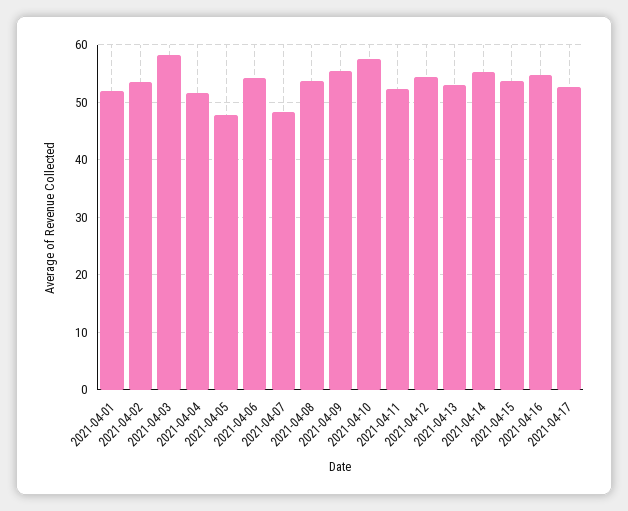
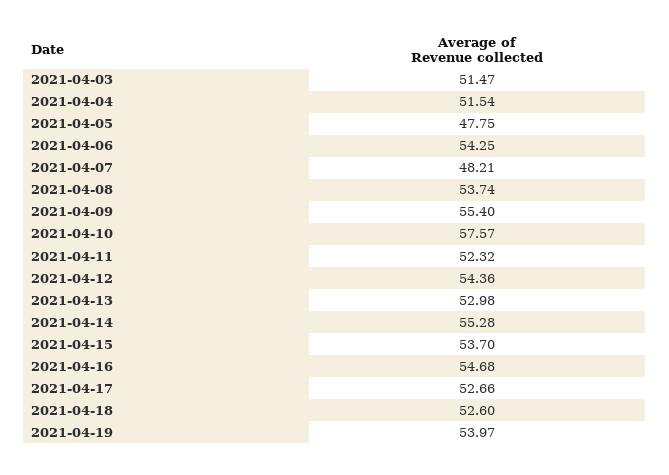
2021-04-01: 52 -> none
2021-04-02: 54 -> none
2021-04-03: 58 -> 51.47
2021-04-18: none -> 52.6
2021-04-19: none -> 53.97

